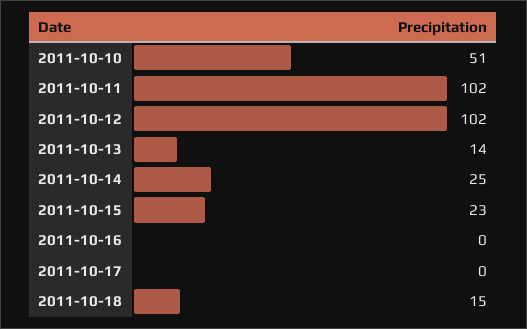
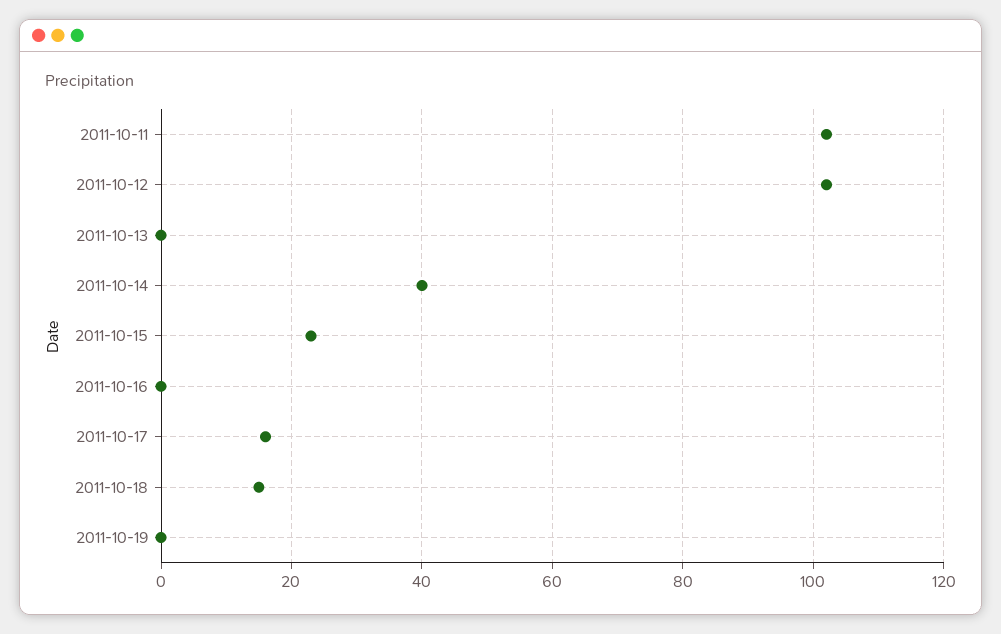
2011-10-10: 51 -> none
2011-10-13: 14 -> 0
2011-10-14: 25 -> 40
2011-10-17: 0 -> 15
2011-10-19: none -> 0

